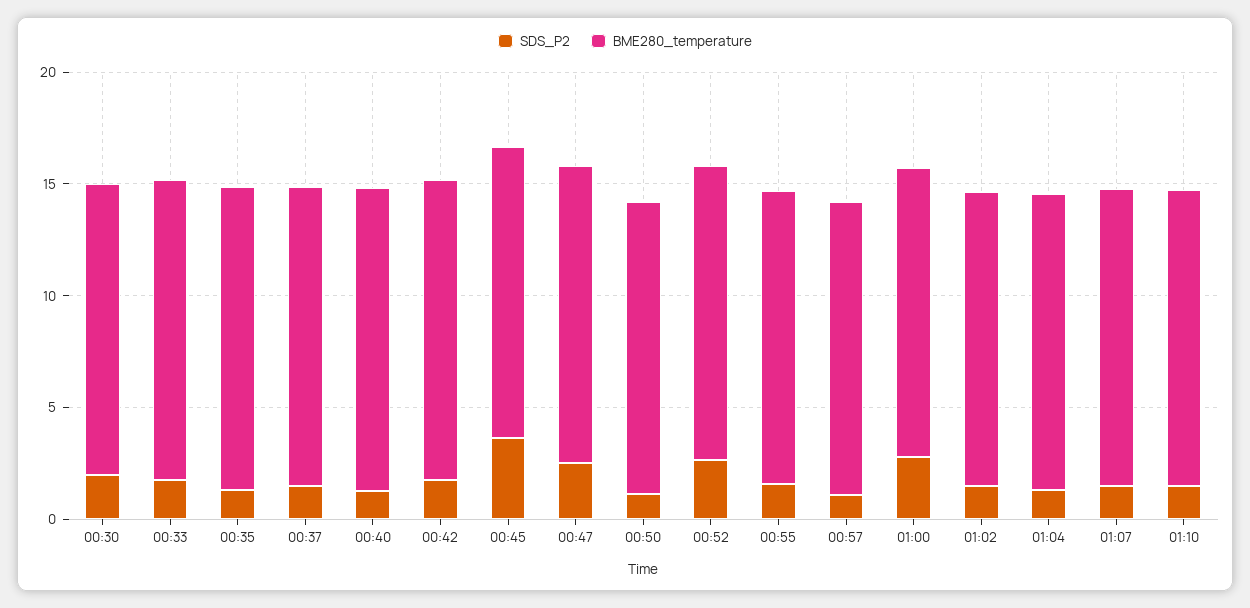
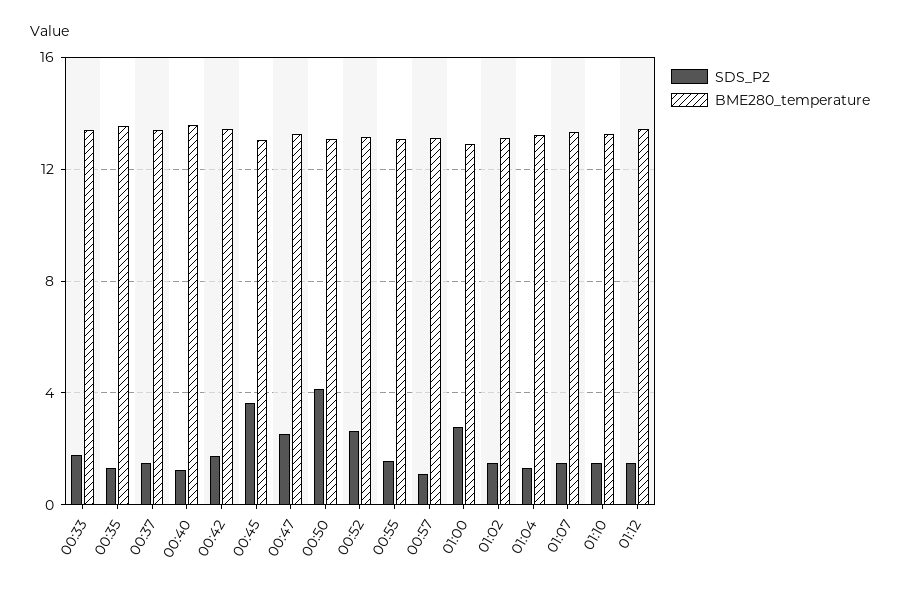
SDS_P2, 00:30: 2 -> none
BME280_temperature, 00:30: 13 -> none
SDS_P2, 00:50: 1 -> 4
SDS_P2, 01:12: none -> 1.5
BME280_temperature, 01:12: none -> 13.5

